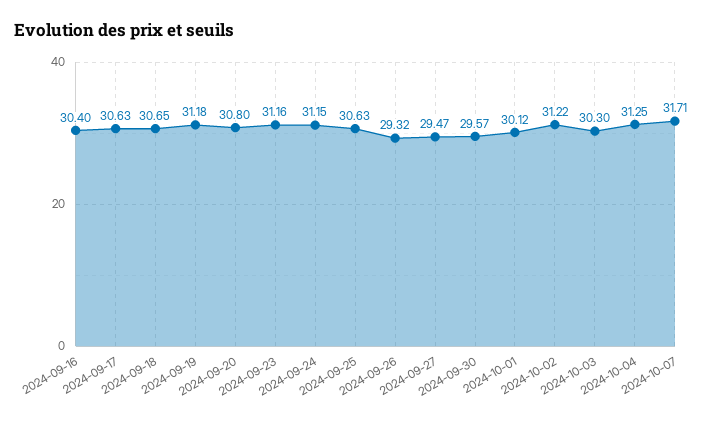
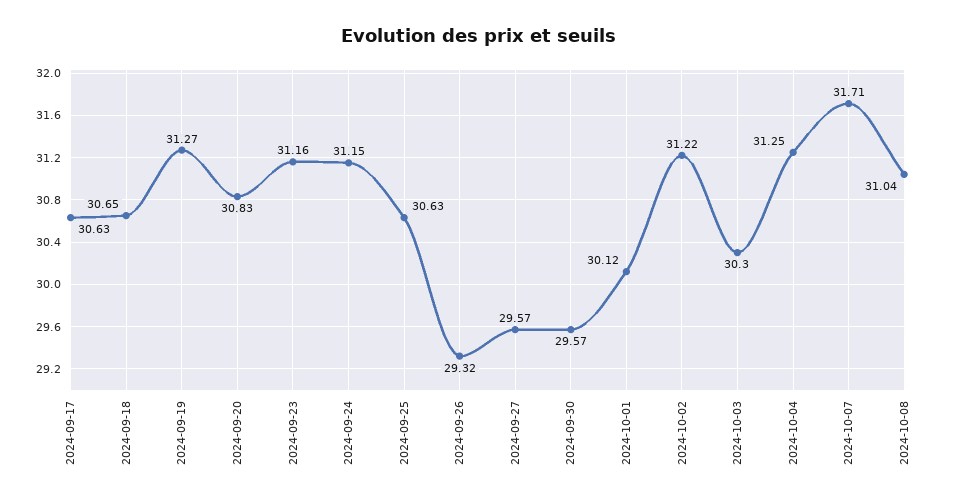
2024-09-16: 30.4 -> none
2024-09-19: 31.18 -> 31.27
2024-09-20: 30.8 -> 30.83
2024-09-27: 29.47 -> 29.57
2024-10-08: none -> 31.04

